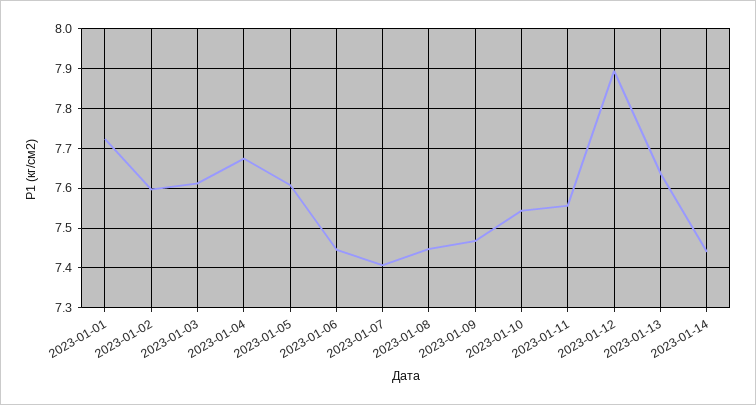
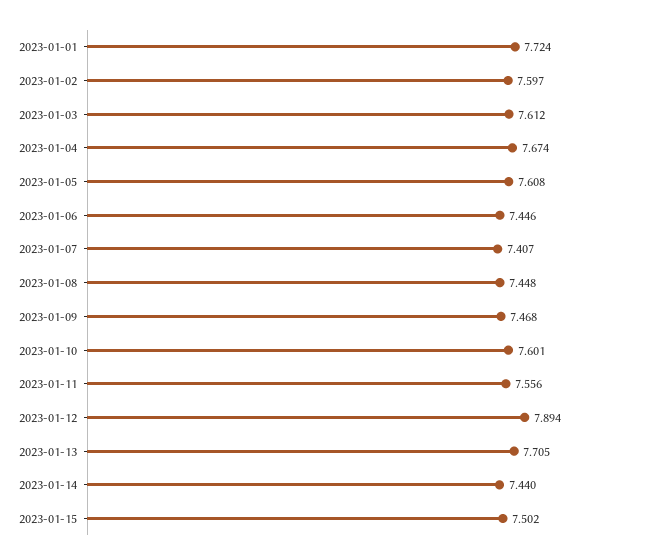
2023-01-10: 7.54 -> 7.601
2023-01-13: 7.64 -> 7.705
2023-01-15: none -> 7.502

